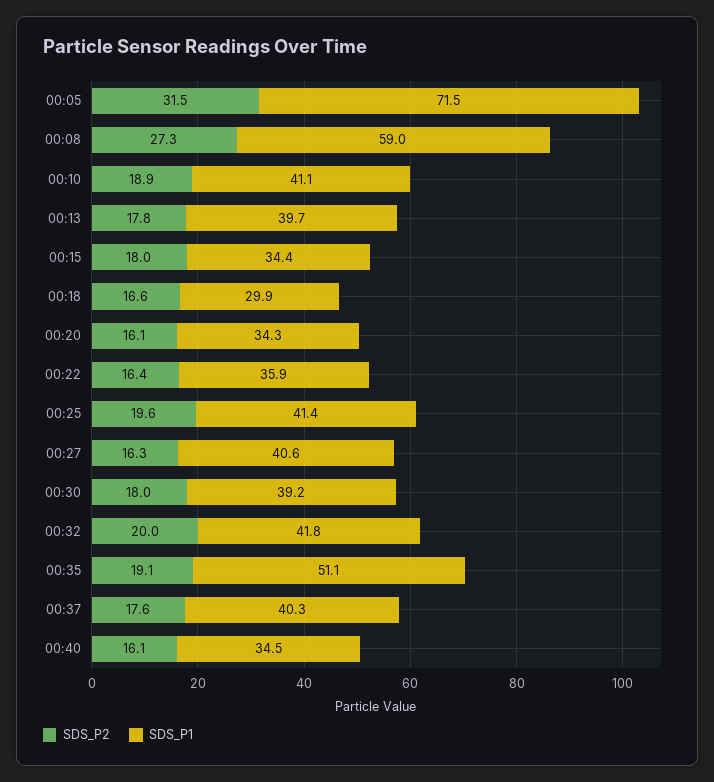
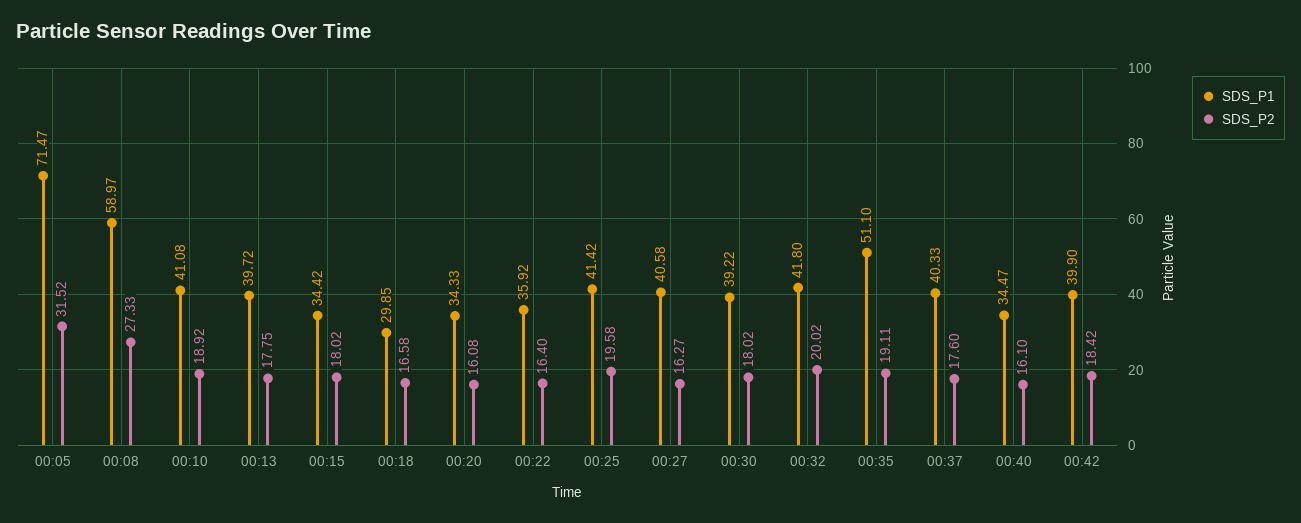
SDS_P1, 00:42: none -> 39.9
SDS_P2, 00:42: none -> 18.42

